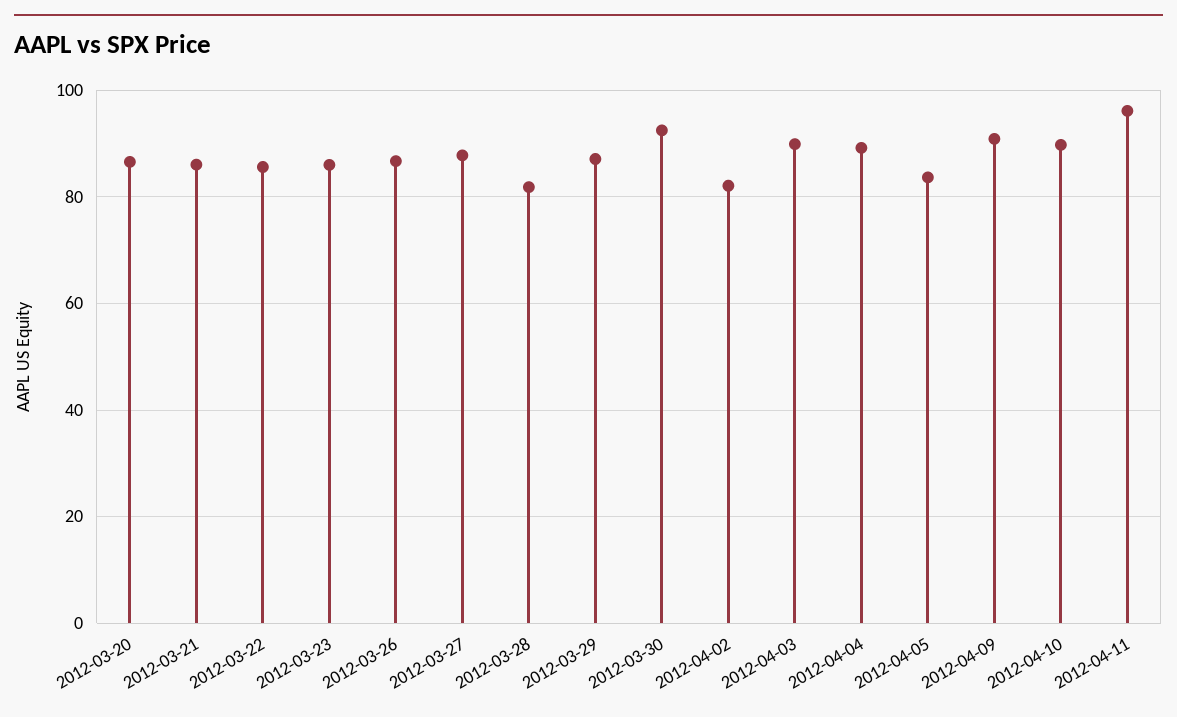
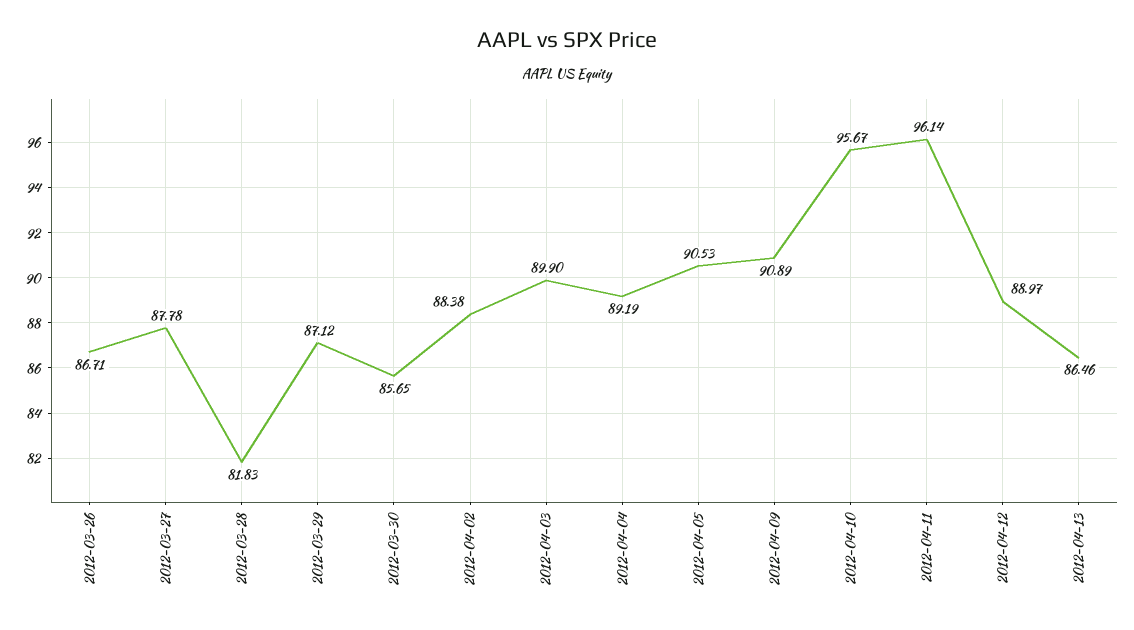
2012-03-20: 86 -> none
2012-03-21: 86 -> none
2012-03-22: 86 -> none
2012-03-23: 86 -> none
2012-03-30: 92 -> 85.65
2012-04-02: 82 -> 88.38
2012-04-05: 84 -> 90.53
2012-04-10: 90 -> 95.67
2012-04-12: none -> 88.97
2012-04-13: none -> 86.46

